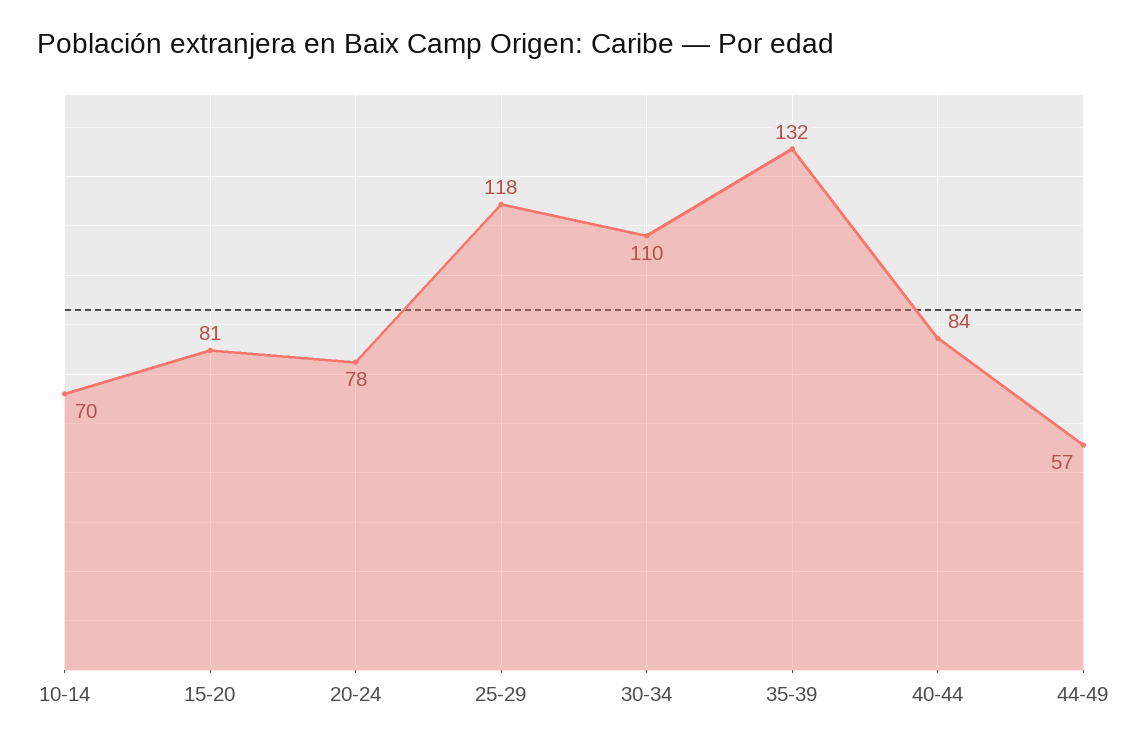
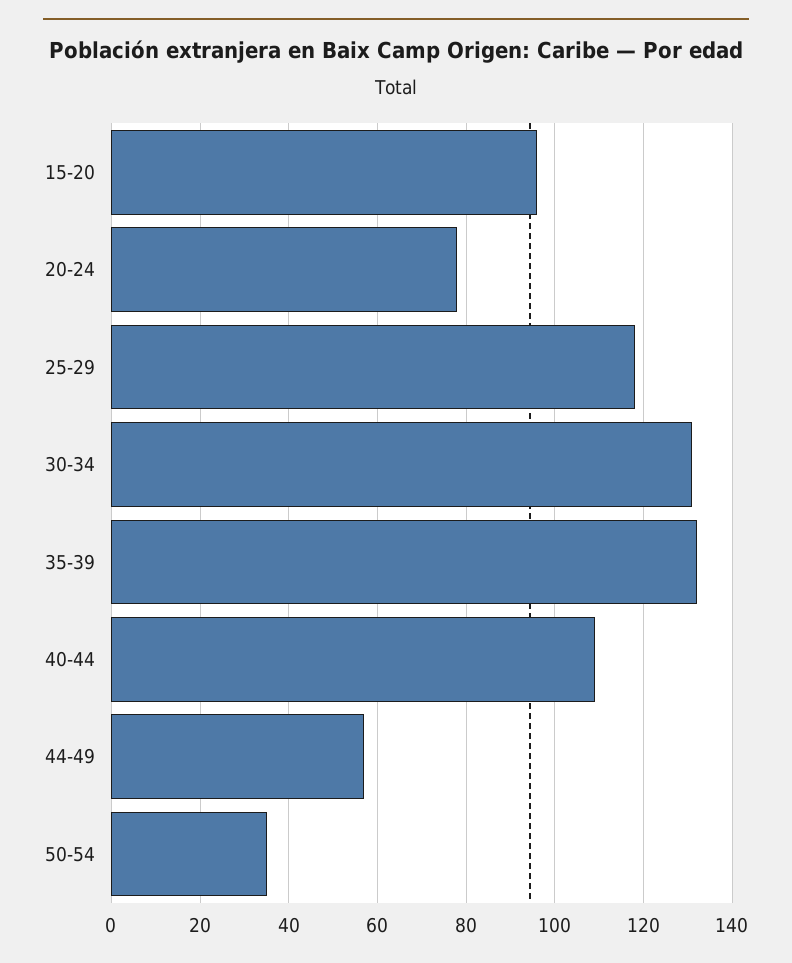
10-14: 70 -> none
15-20: 81 -> 95
30-34: 110 -> 130
40-44: 84 -> 110
50-54: none -> 35

